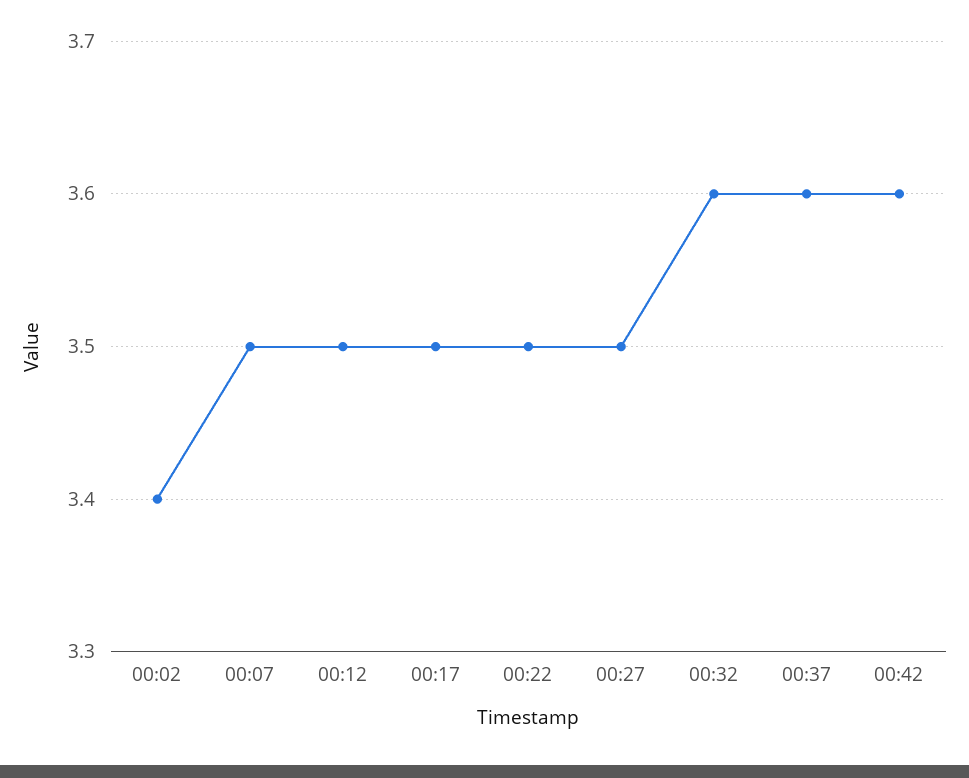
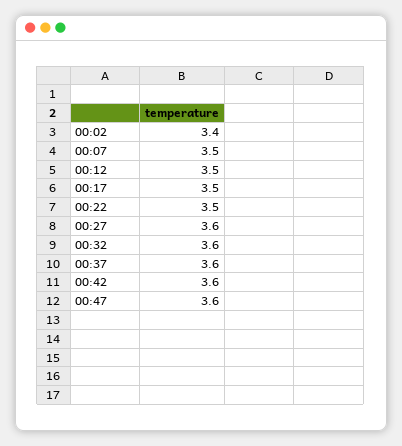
00:27: 3.5 -> 3.6
00:47: none -> 3.6

